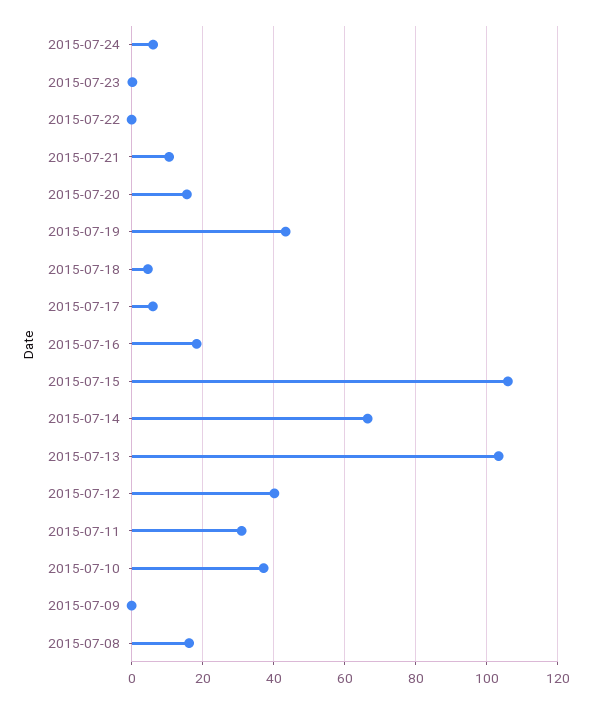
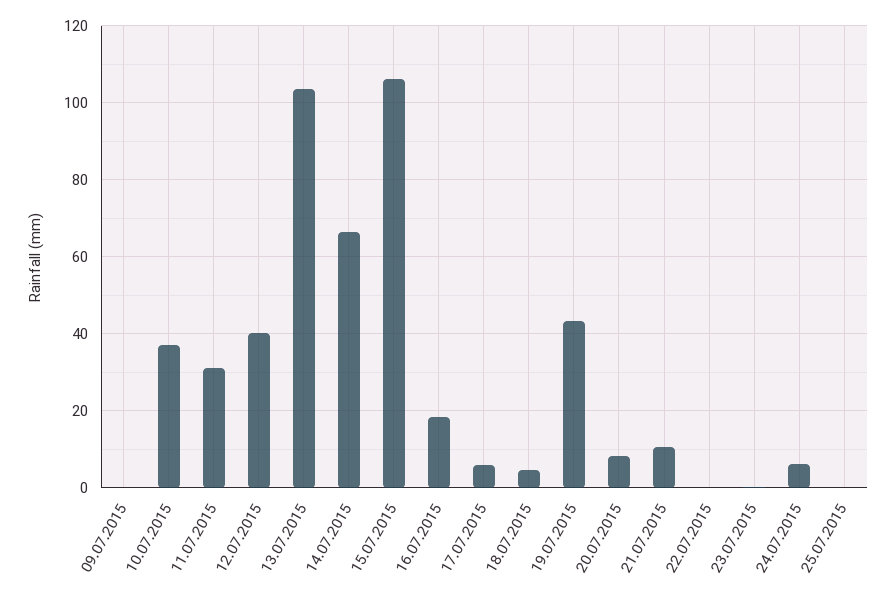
2015-07-20: 16 -> 8
2015-07-08: 16 -> none
25.07.2015: none -> 0

